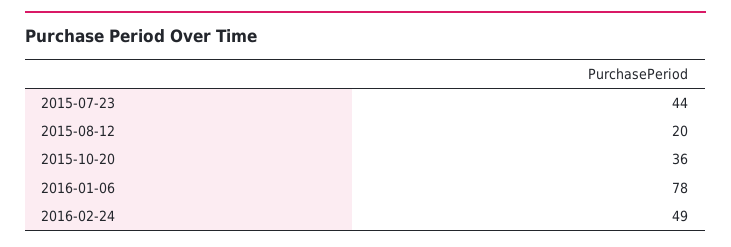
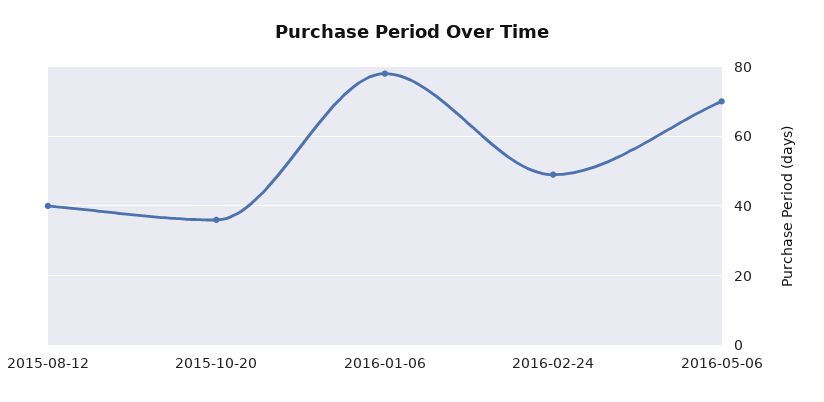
2015-07-23: 44 -> none
2015-08-12: 20 -> 40
2016-05-06: none -> 70

